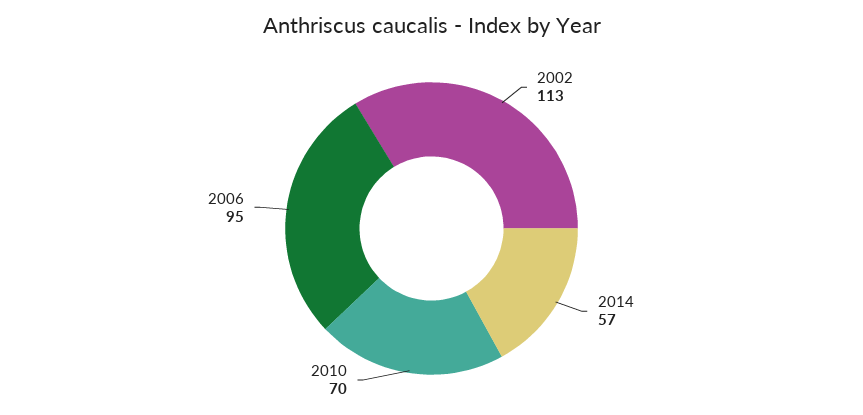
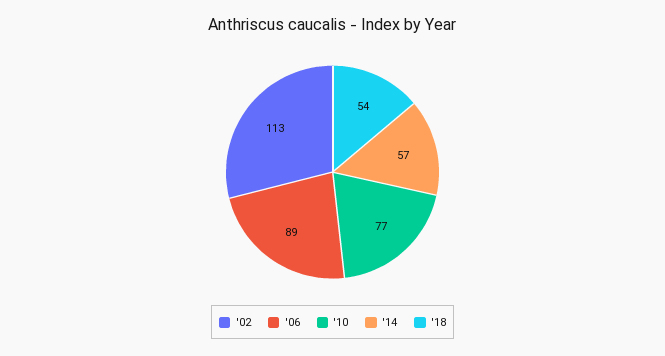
2010: 70 -> 77
2006: 95 -> 89
'18: none -> 54

